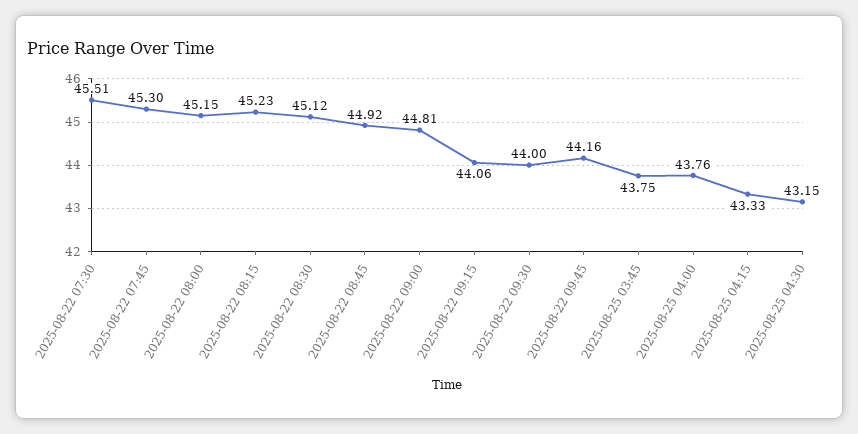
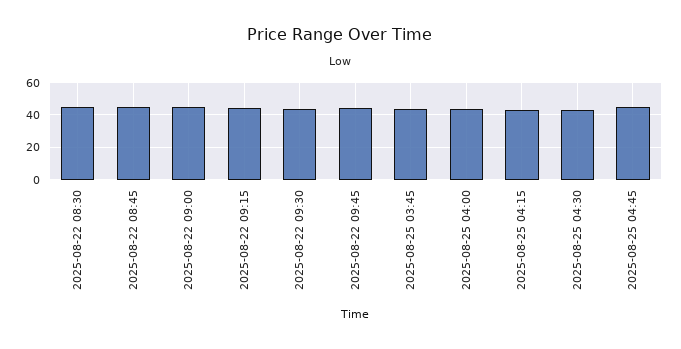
2025-08-22 07:30: 45.51 -> none
2025-08-22 07:45: 45.3 -> none
2025-08-22 08:00: 45.15 -> none
2025-08-22 08:15: 45.23 -> none
2025-08-25 04:45: none -> 45

